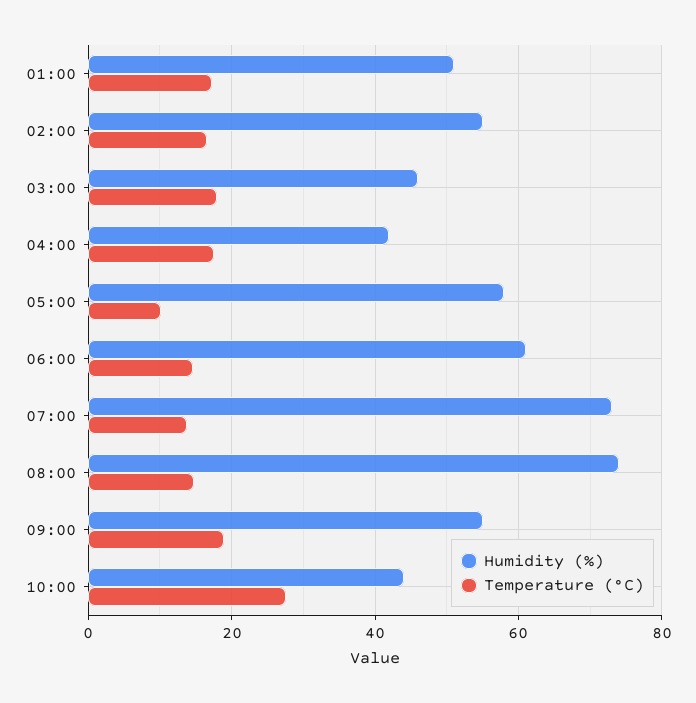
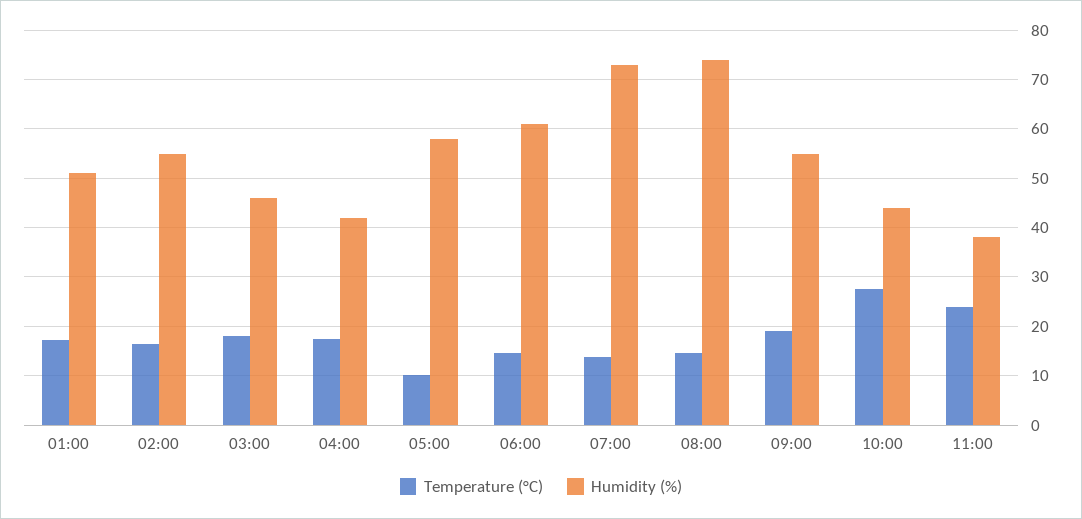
Temperature (°C), 11:00: none -> 24
Humidity (%), 11:00: none -> 38

